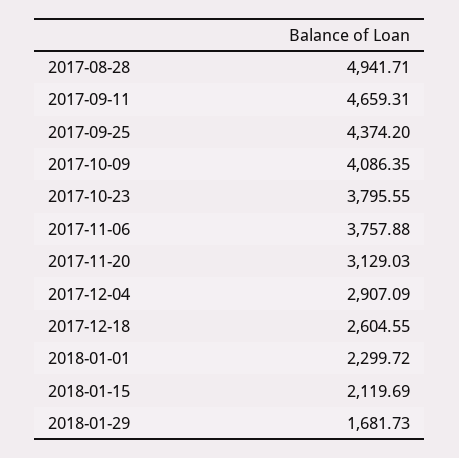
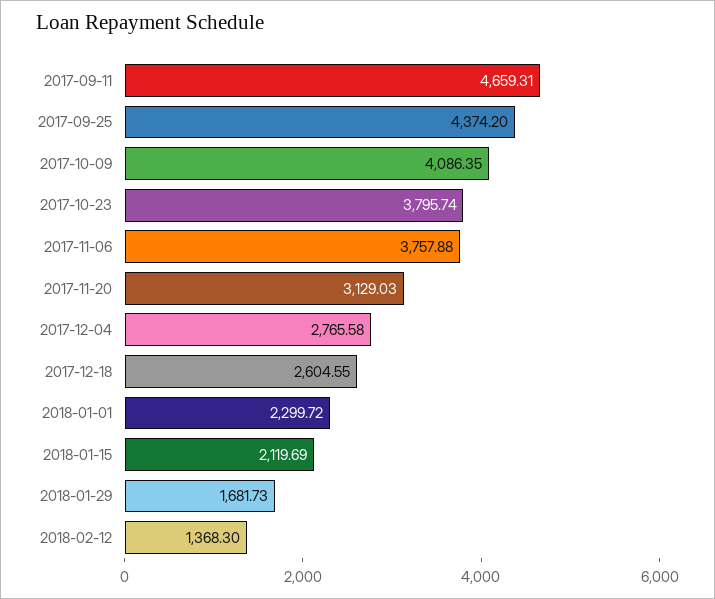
2017-08-28: 4941.71 -> none
2017-10-23: 3795.55 -> 3795.74
2017-12-04: 2907.09 -> 2765.58
2018-02-12: none -> 1368.3

